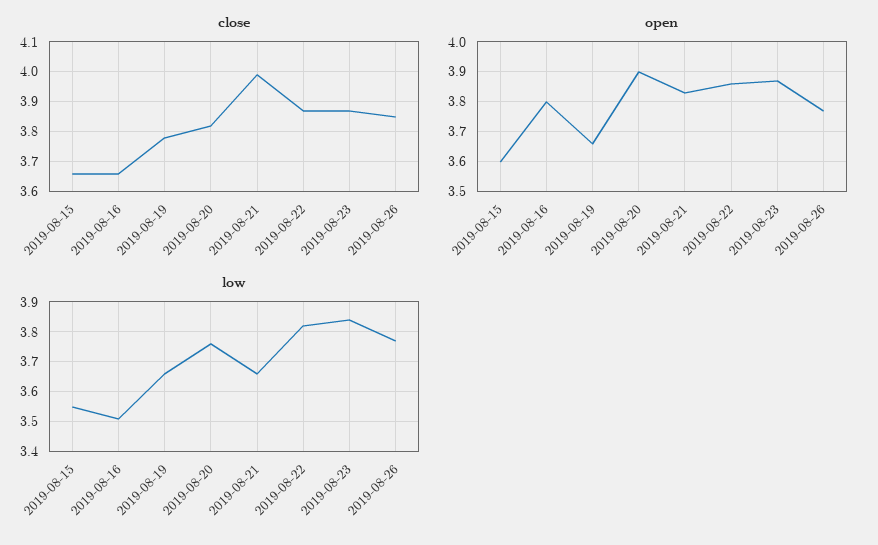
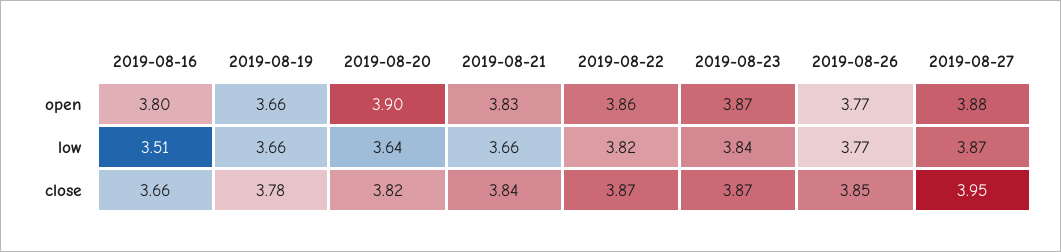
close, 2019-08-15: 3.65 -> none
close, 2019-08-21: 4 -> 3.84
open, 2019-08-15: 3.6 -> none
low, 2019-08-15: 3.55 -> none
low, 2019-08-20: 3.75 -> 3.64
open, 2019-08-27: none -> 3.88
low, 2019-08-27: none -> 3.87
close, 2019-08-27: none -> 3.95

